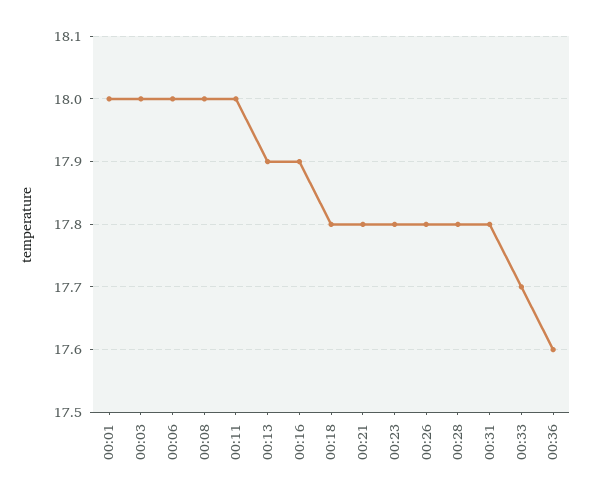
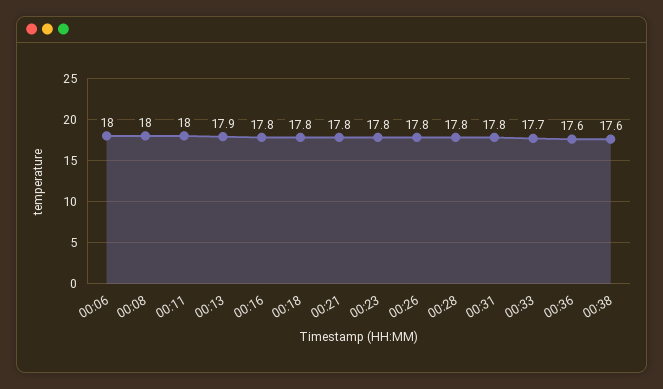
00:01: 18 -> none
00:03: 18 -> none
00:16: 17.9 -> 17.8
00:38: none -> 17.6

